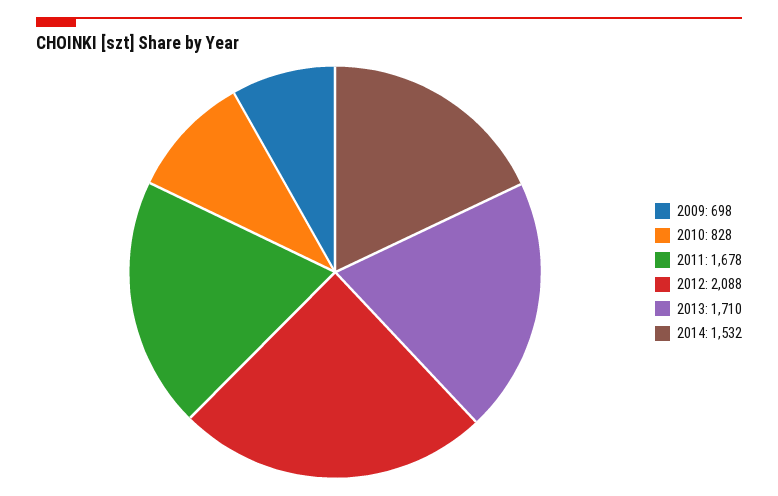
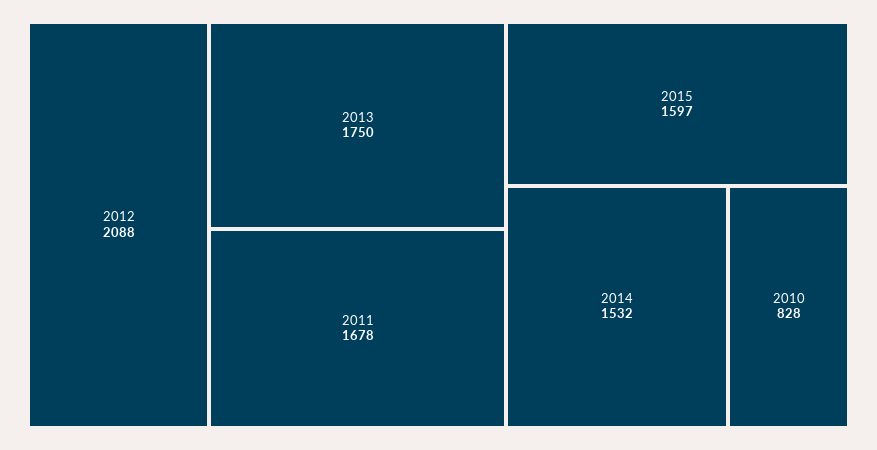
2009: 698 -> none
2013: 1710 -> 1750
2015: none -> 1597

